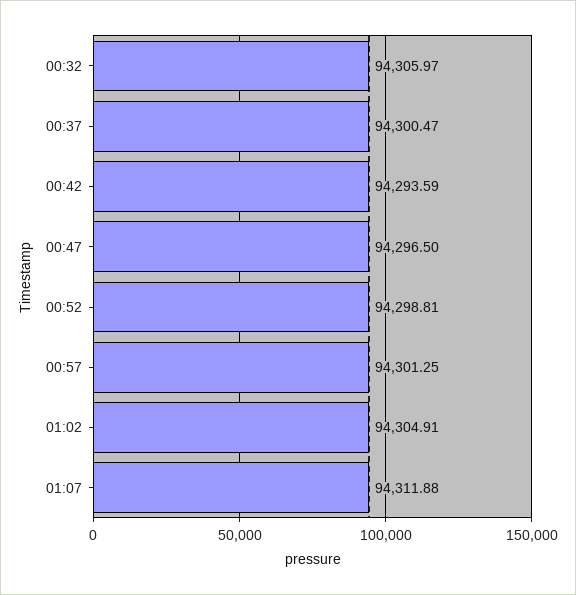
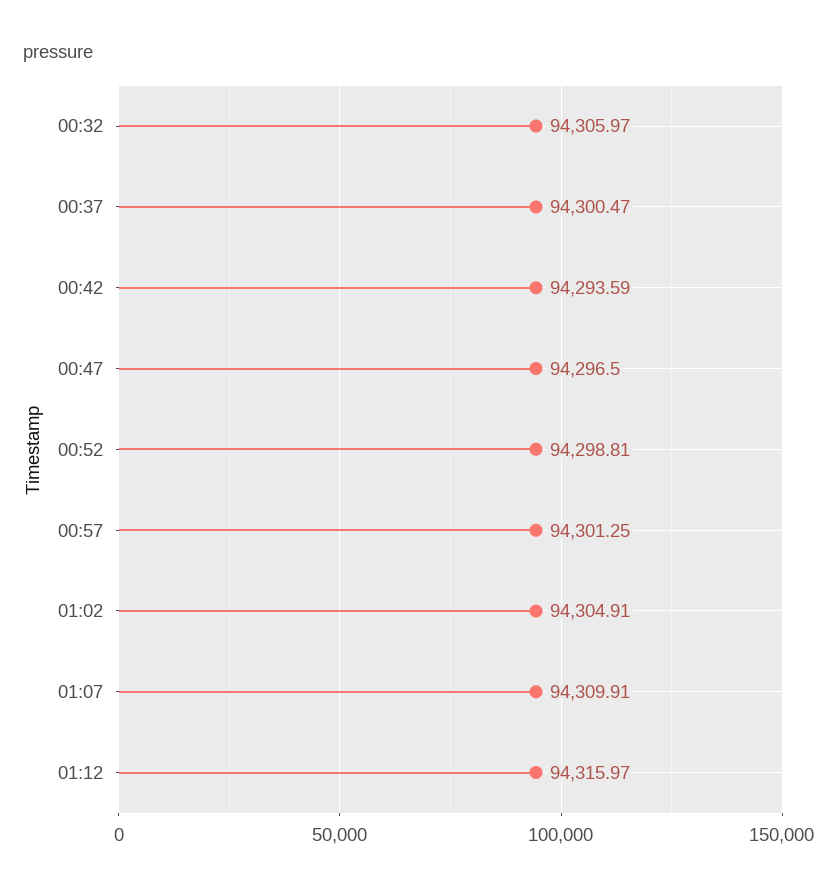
01:07: 94311.88 -> 94309.91
01:12: none -> 94315.97

